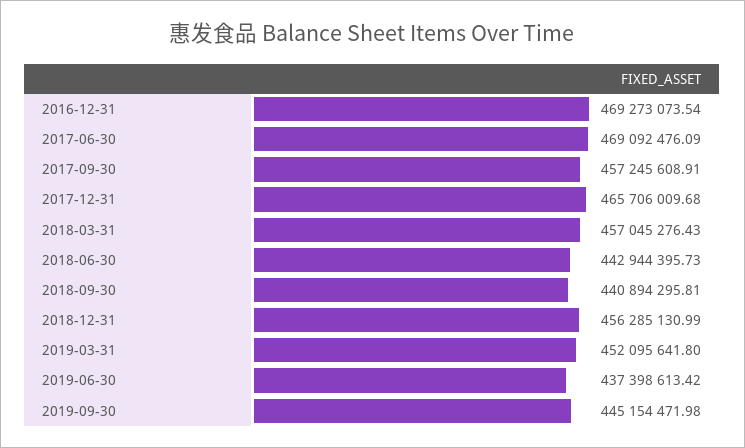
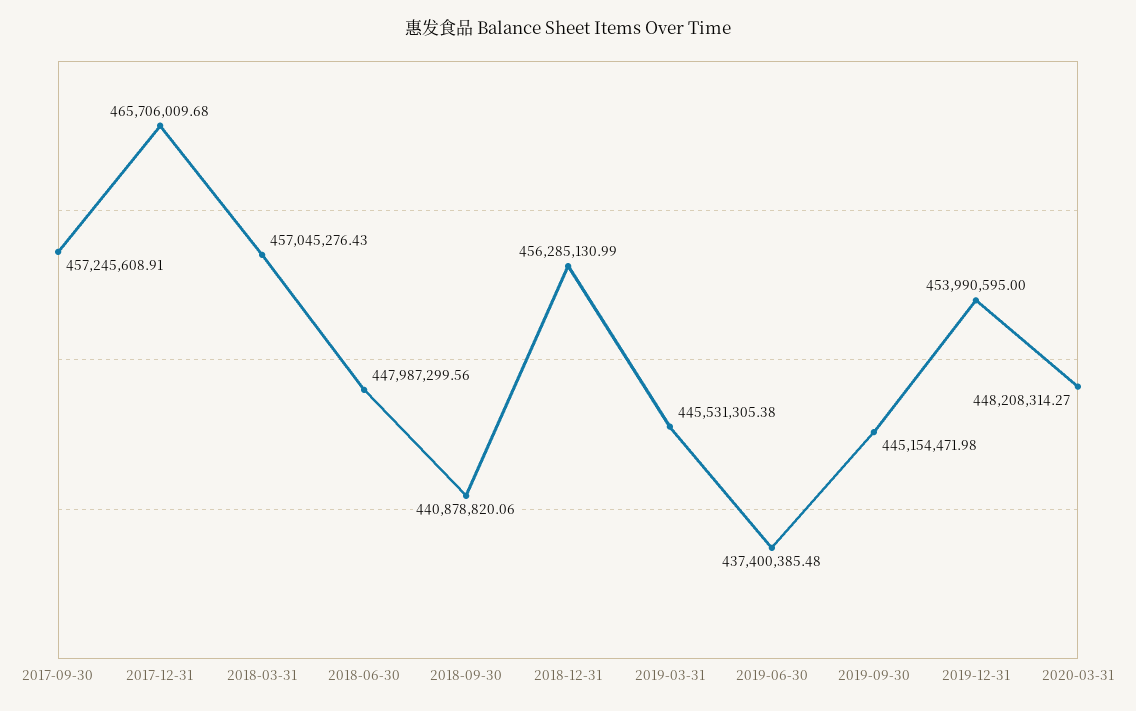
2016-12-31: 469273073.54 -> none
2017-06-30: 469092476.09 -> none
2018-06-30: 442944395.73 -> 447987299.56
2018-09-30: 440894295.81 -> 440878820.06
2019-03-31: 452095641.8 -> 445531305.38
2019-06-30: 437398613.42 -> 437400385.48
2019-12-31: none -> 453990595
2020-03-31: none -> 448208314.27

